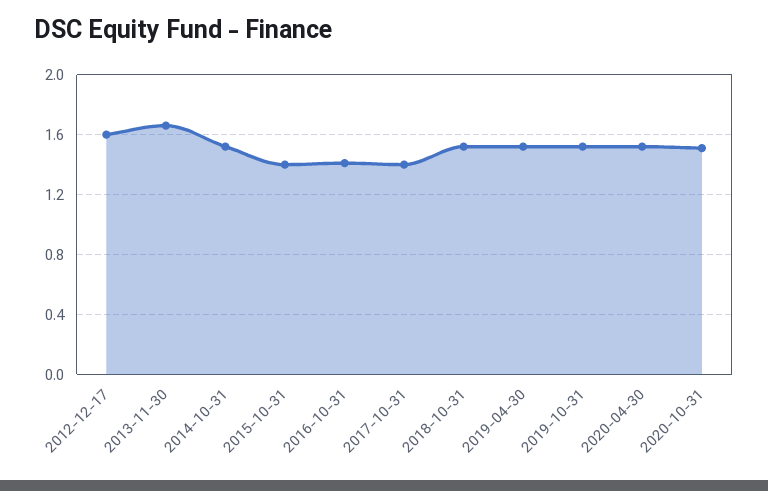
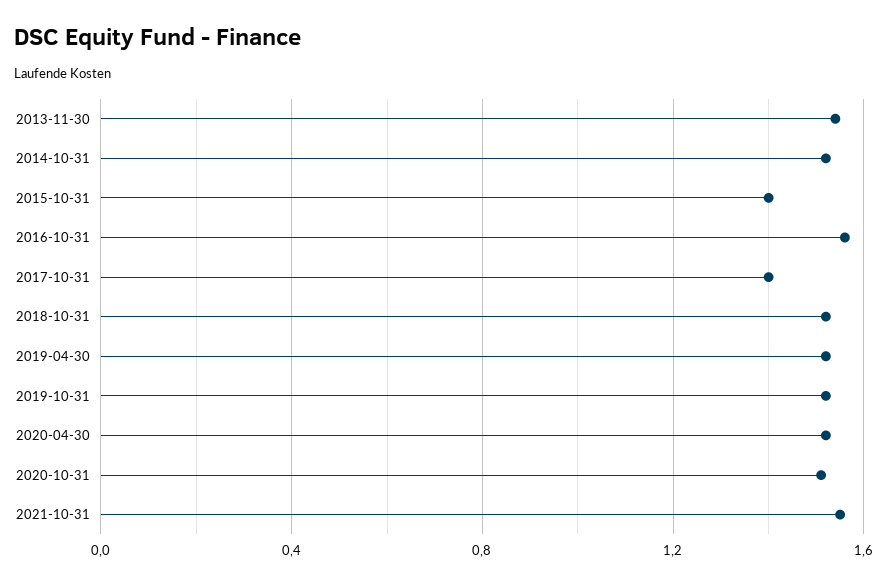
2012-12-17: 1.6 -> none
2013-11-30: 1.65 -> 1.55
2016-10-31: 1.4 -> 1.55
2021-10-31: none -> 1.55

